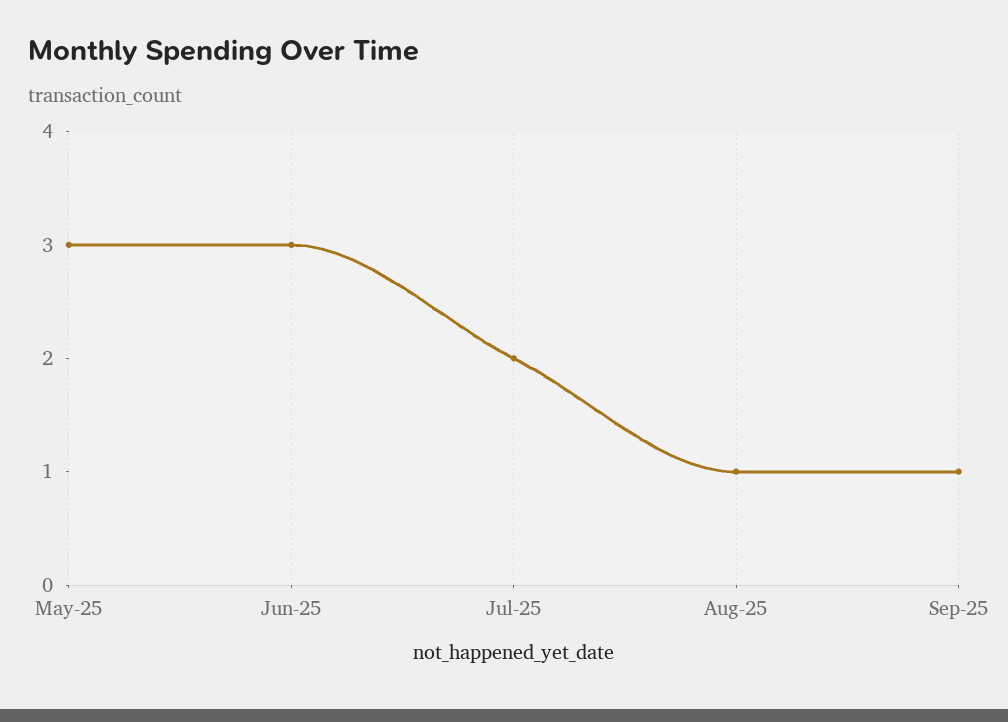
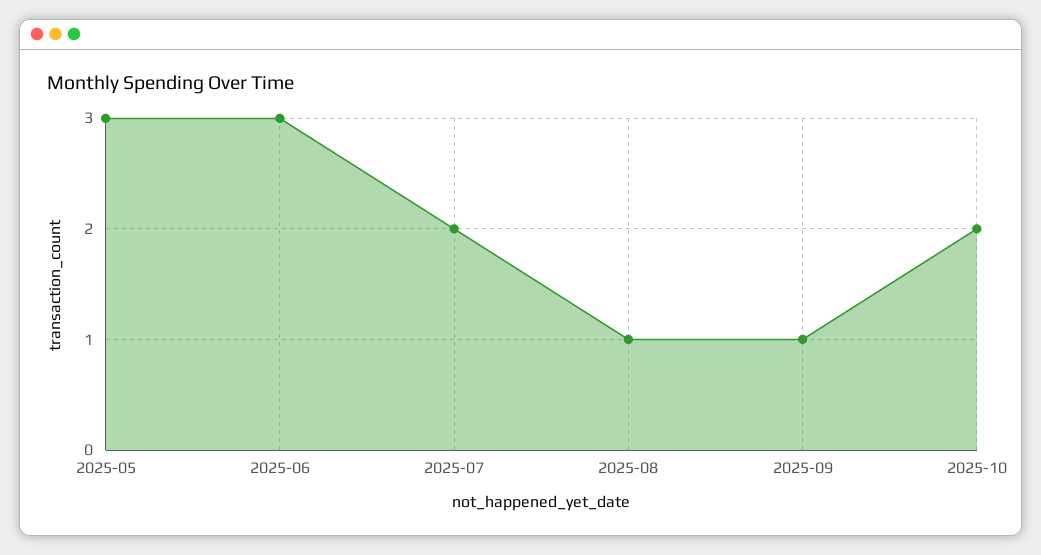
2025-10: none -> 2

